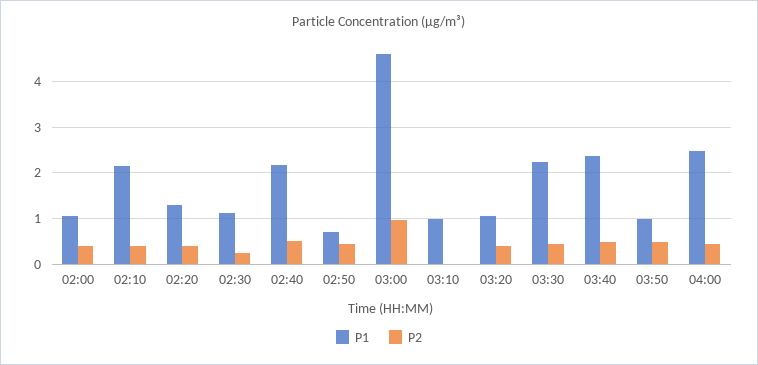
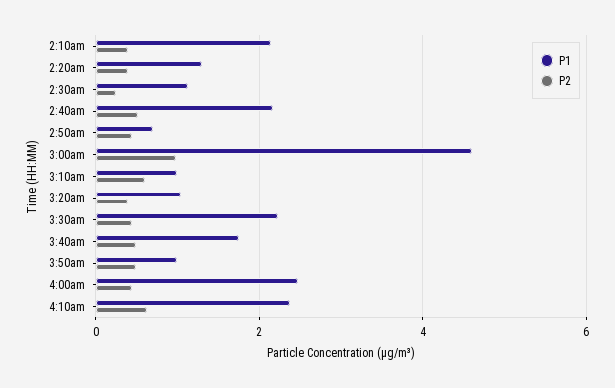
P1, 02:00: 1 -> none
P2, 02:00: 0.4 -> none
P2, 03:10: 0 -> 0.6
P1, 03:40: 2.4 -> 1.8
P1, 4:10am: none -> 2.4
P2, 4:10am: none -> 0.6

